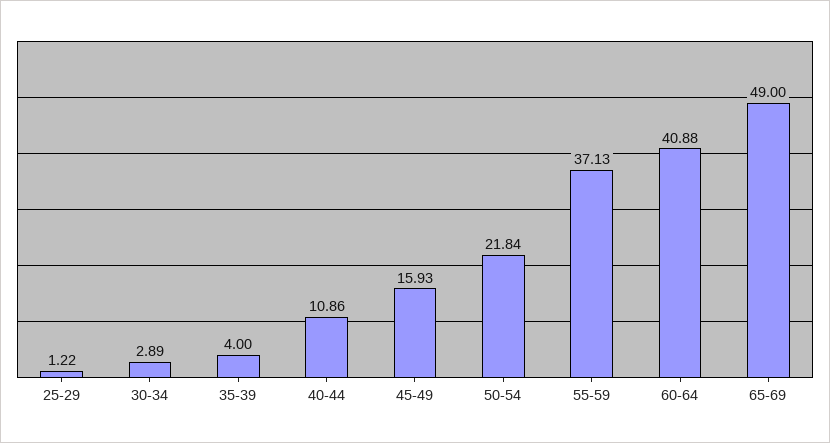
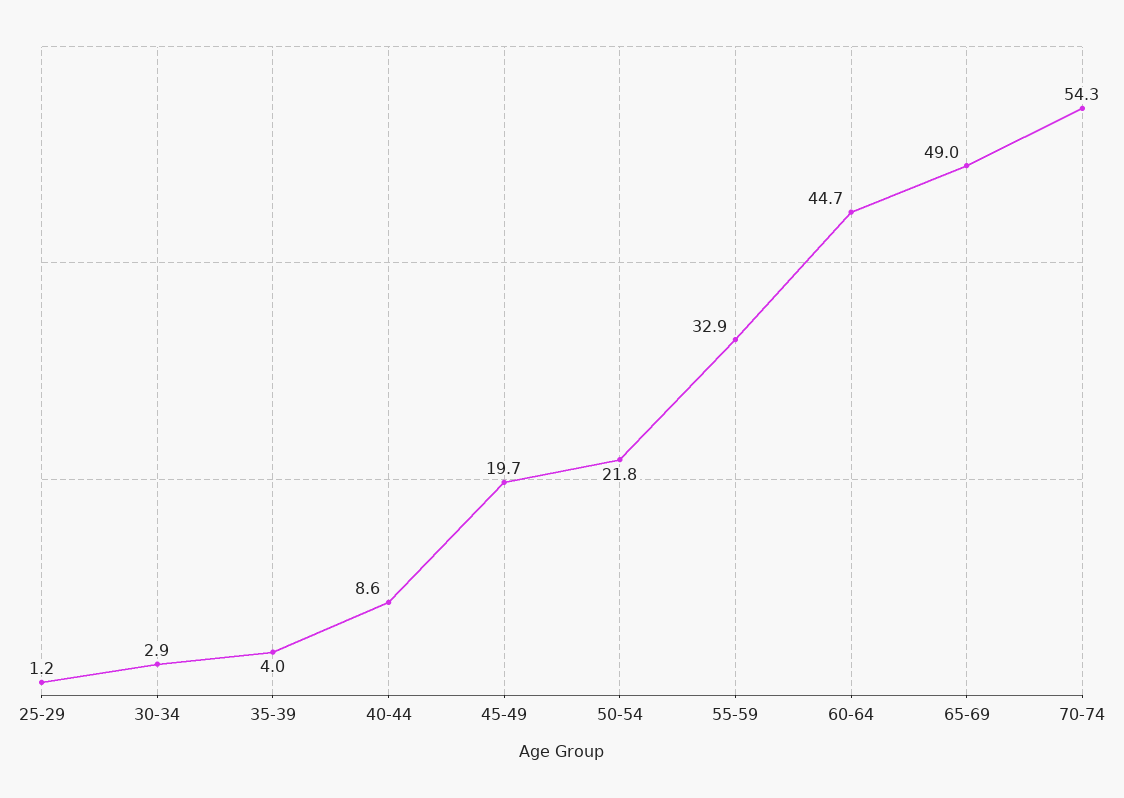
40-44: 10.86 -> 8.6
45-49: 15.93 -> 19.7
55-59: 37.13 -> 32.9
60-64: 40.88 -> 44.7
70-74: none -> 54.3

